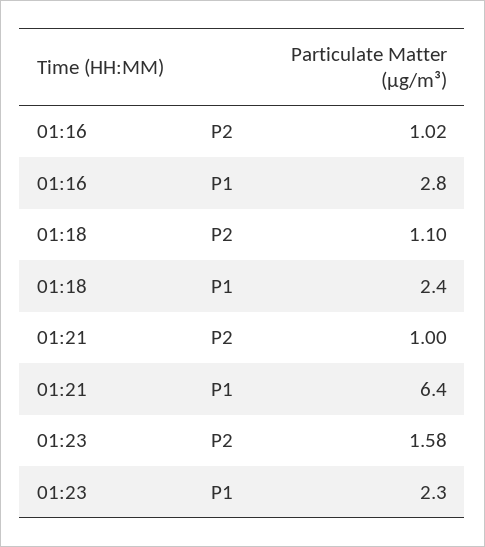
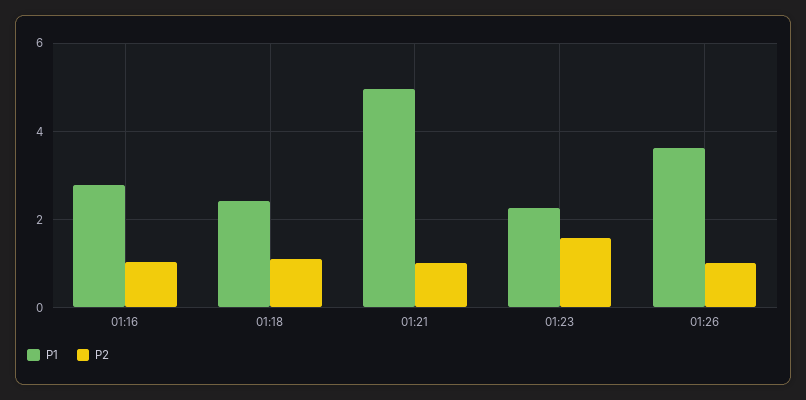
P1, 01:21: 6.4 -> 5
P1, 01:26: none -> 3.6
P2, 01:26: none -> 1

